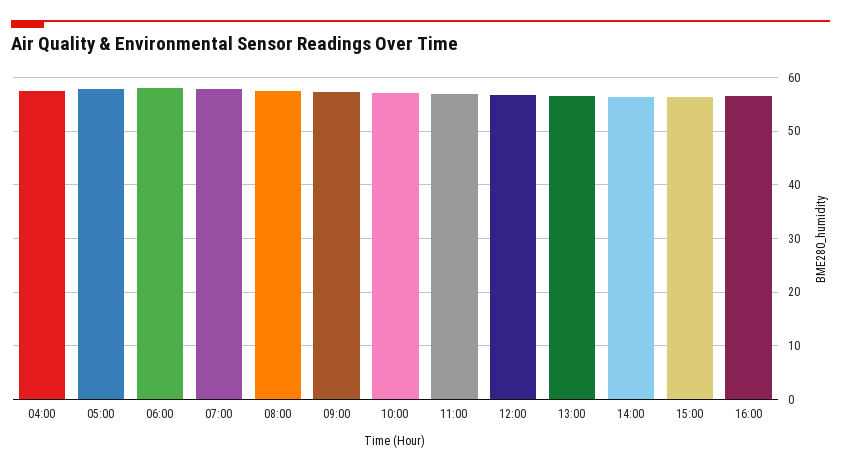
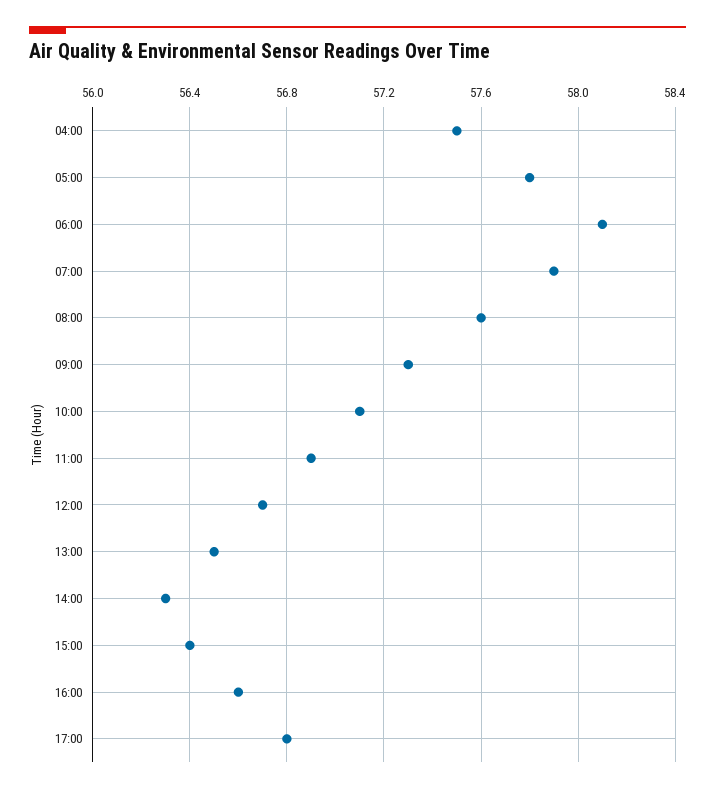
17:00: none -> 56.8

